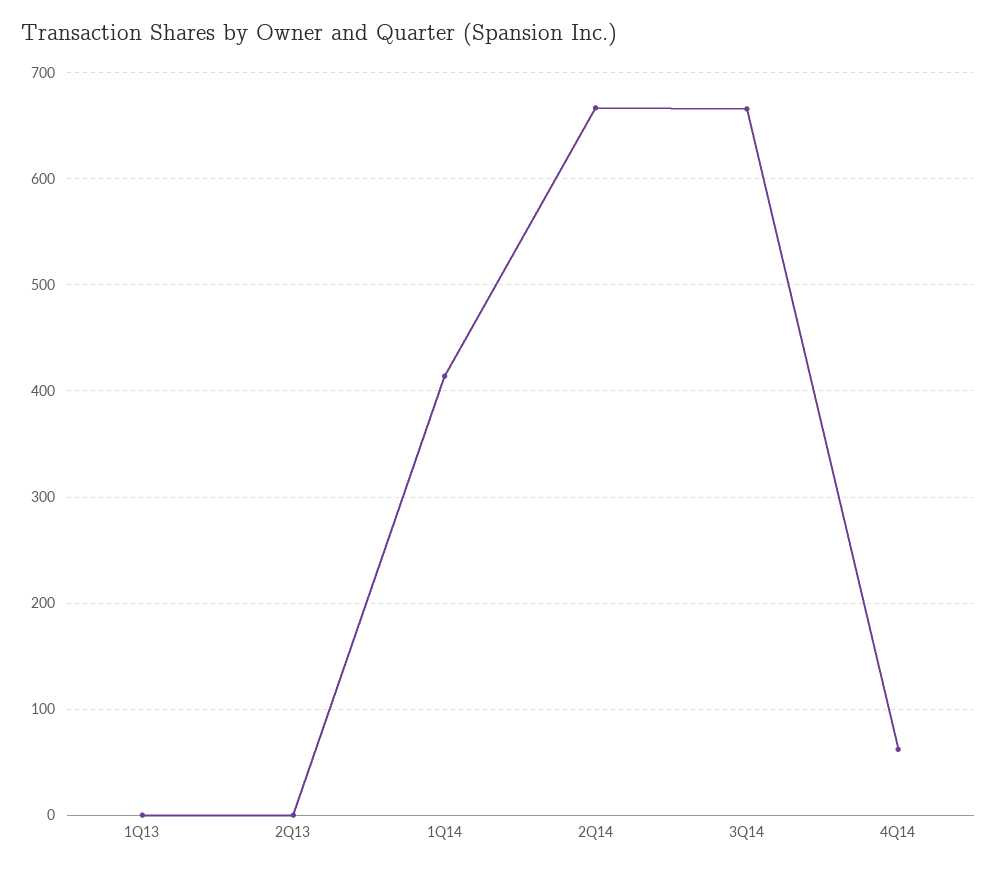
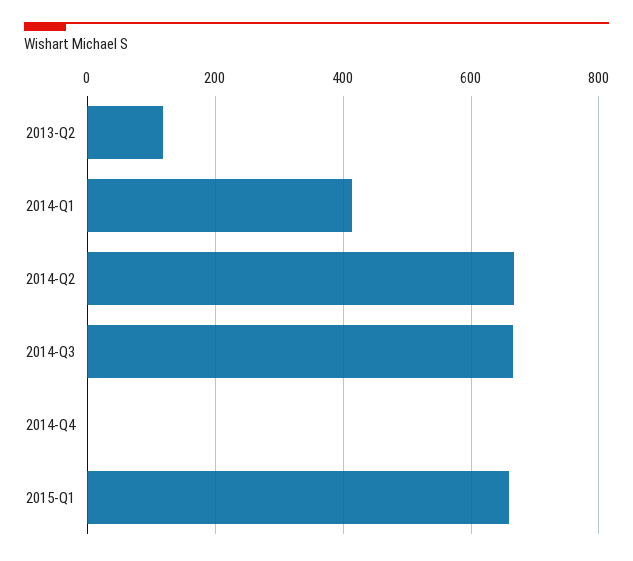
1Q13: 0 -> none
2Q13: 0 -> 120
4Q14: 60 -> 0
2015-Q1: none -> 660

